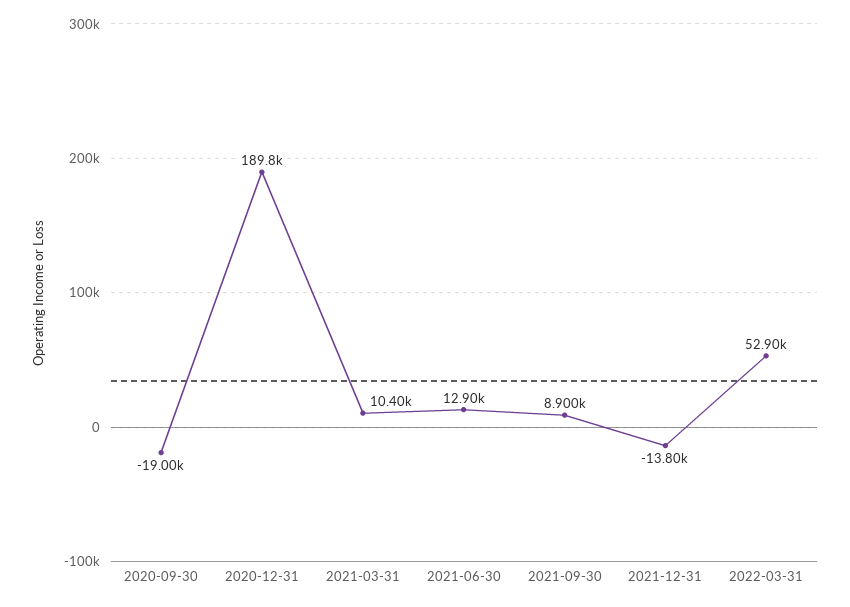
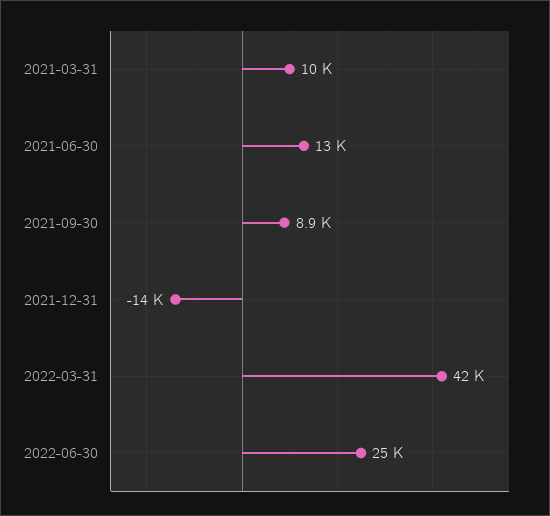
2020-09-30: -19000 -> none
2020-12-31: 189800 -> none
2022-03-31: 52900 -> 42000
2022-06-30: none -> 25000

